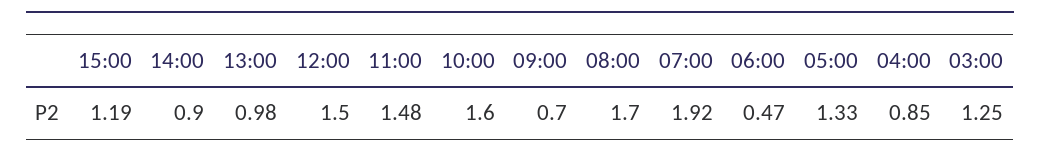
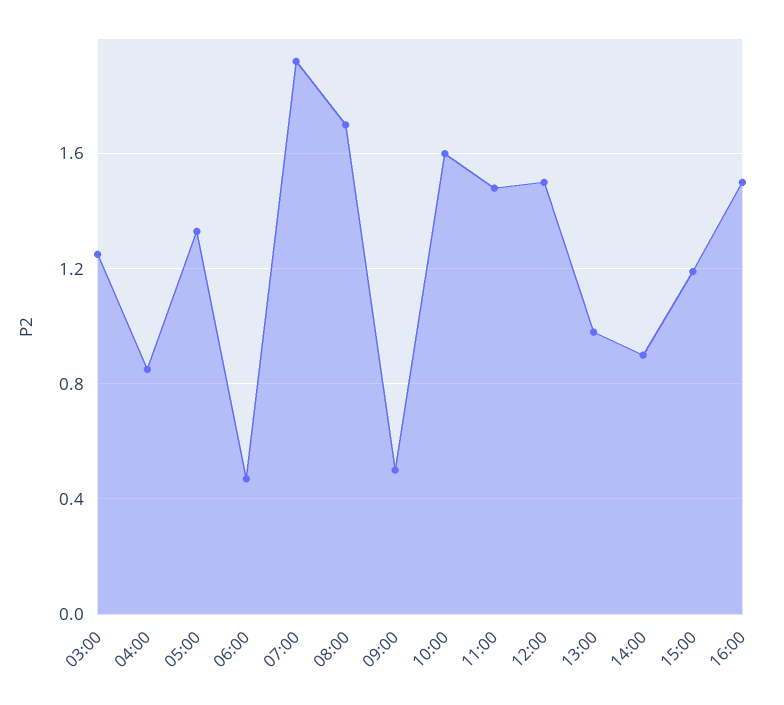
09:00: 0.7 -> 0.5
16:00: none -> 1.5

